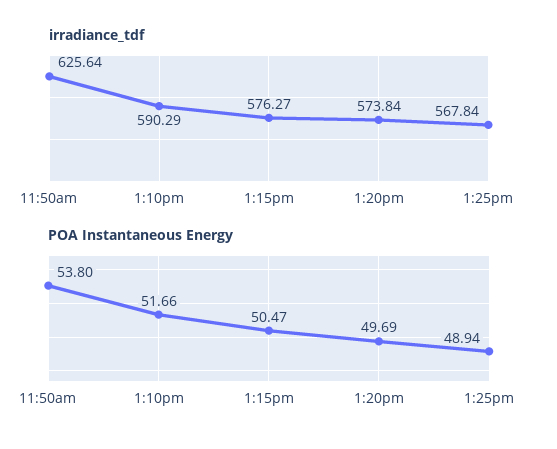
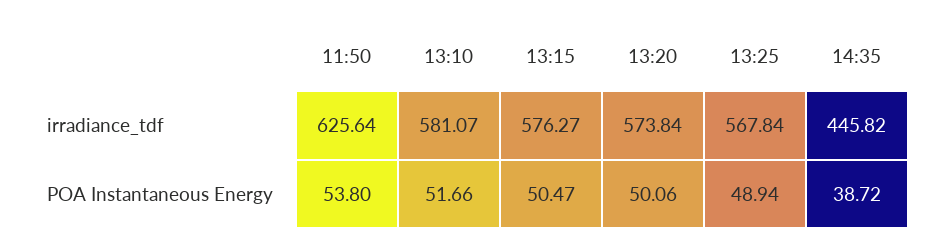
irradiance_tdf, 1:10pm: 590.29 -> 581.07
POA Instantaneous Energy, 1:20pm: 49.69 -> 50.06
irradiance_tdf, 14:35: none -> 445.82
POA Instantaneous Energy, 14:35: none -> 38.72

